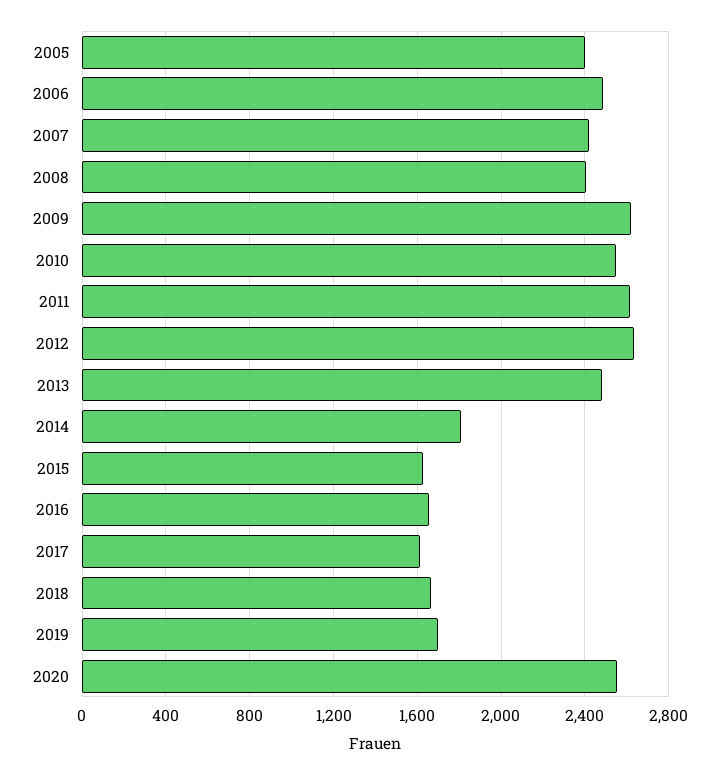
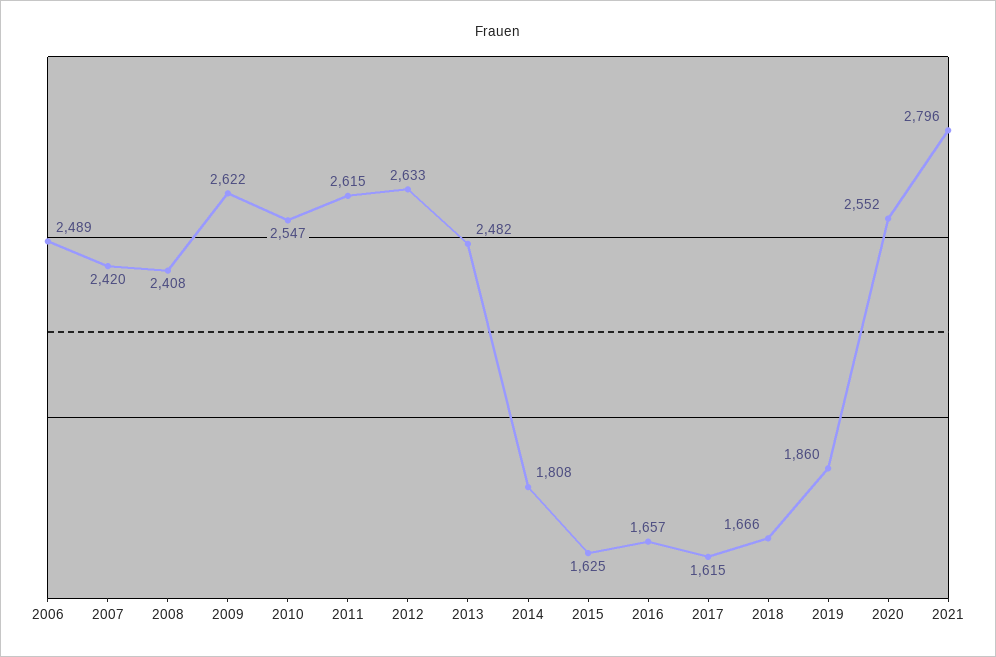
2005: 2400 -> none
2019: 1700 -> 1860
2021: none -> 2796

